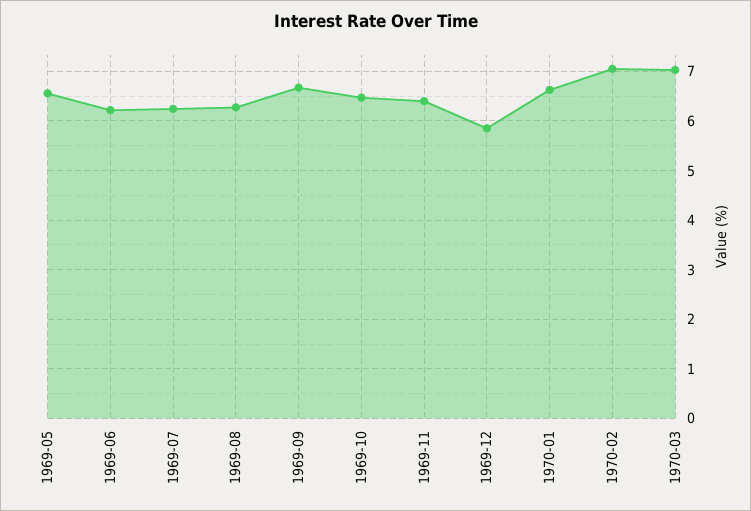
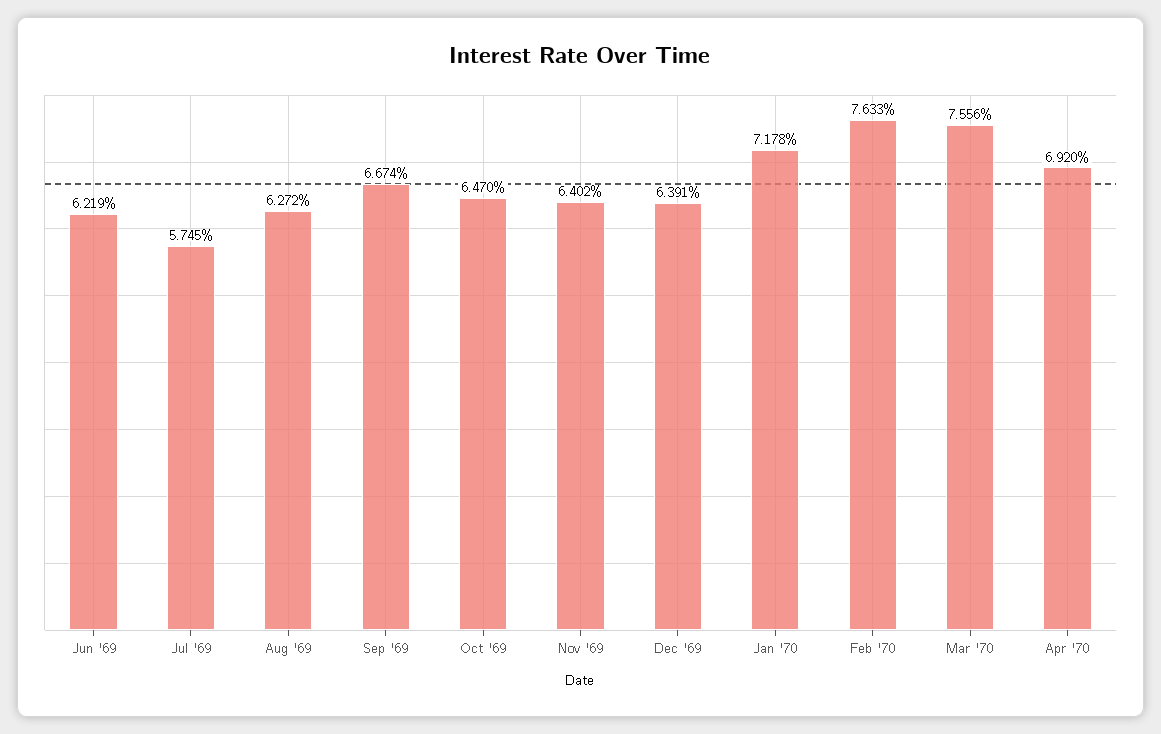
1969-05: 6.6 -> none
1969-07: 6.2 -> 5.745
1969-12: 5.8 -> 6.391
1970-01: 6.6 -> 7.178
1970-02: 7 -> 7.633
1970-03: 7 -> 7.556
Apr '70: none -> 6.92

